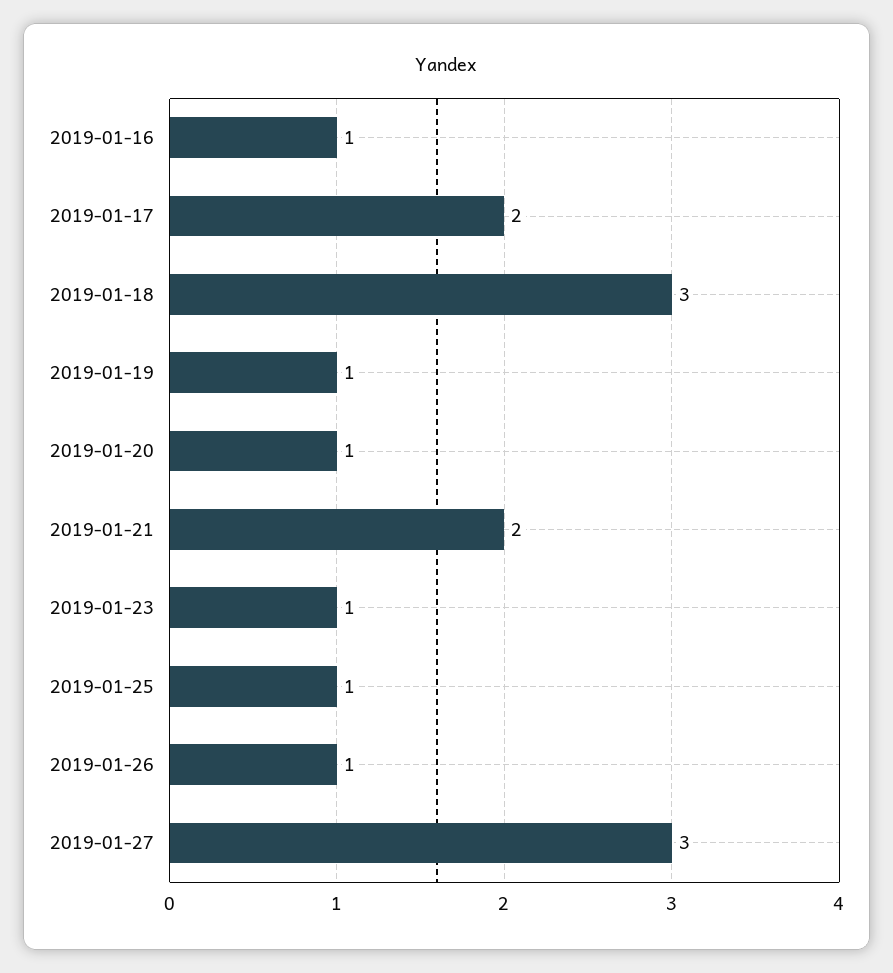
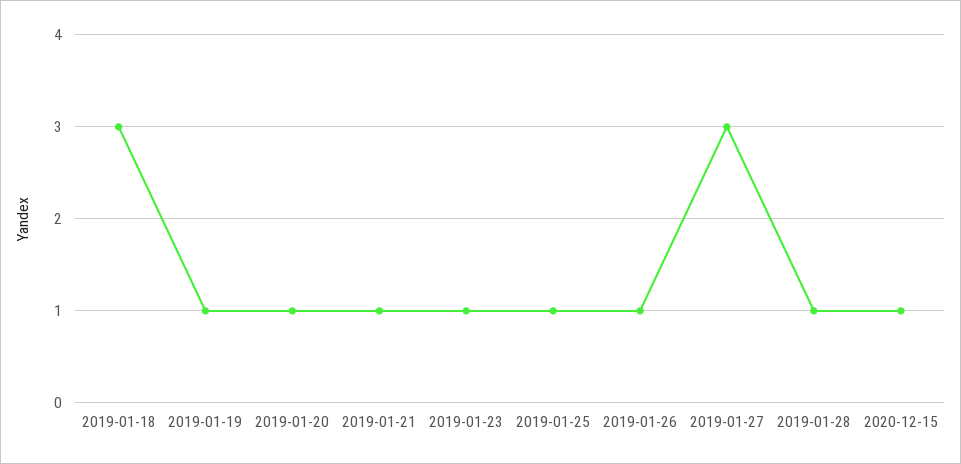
2019-01-16: 1 -> none
2019-01-17: 2 -> none
2019-01-21: 2 -> 1
2019-01-28: none -> 1
2020-12-15: none -> 1

